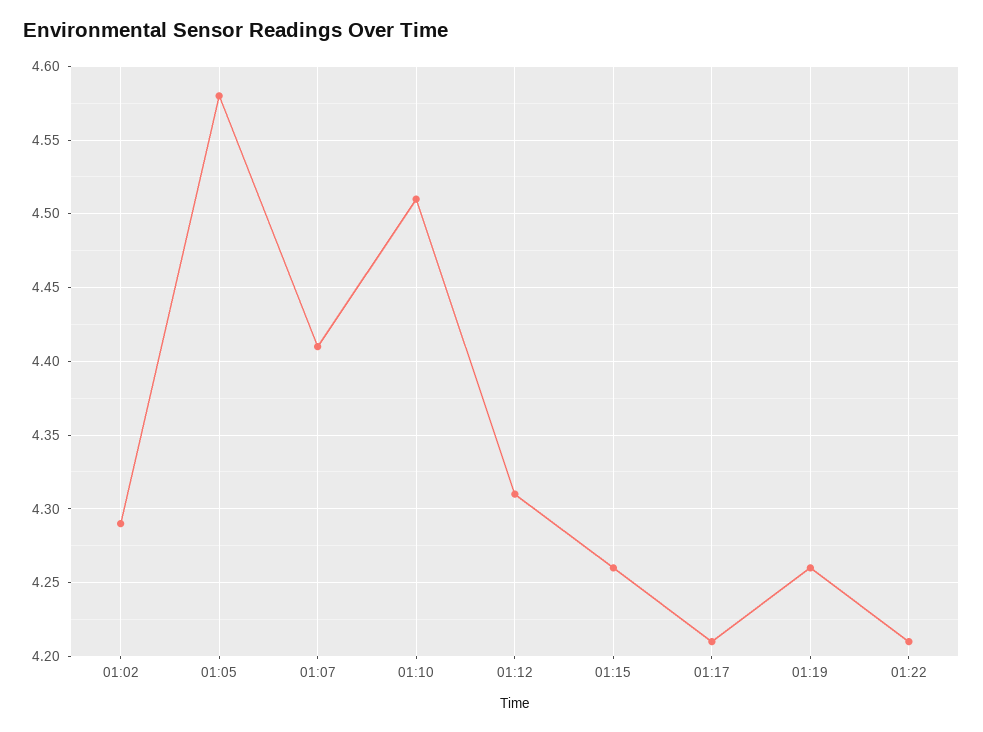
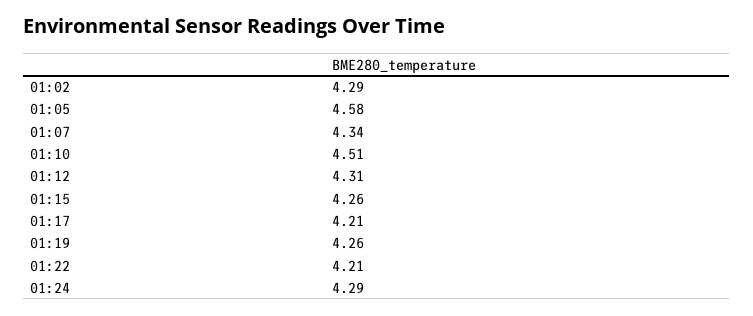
01:07: 4.41 -> 4.34
01:24: none -> 4.29

